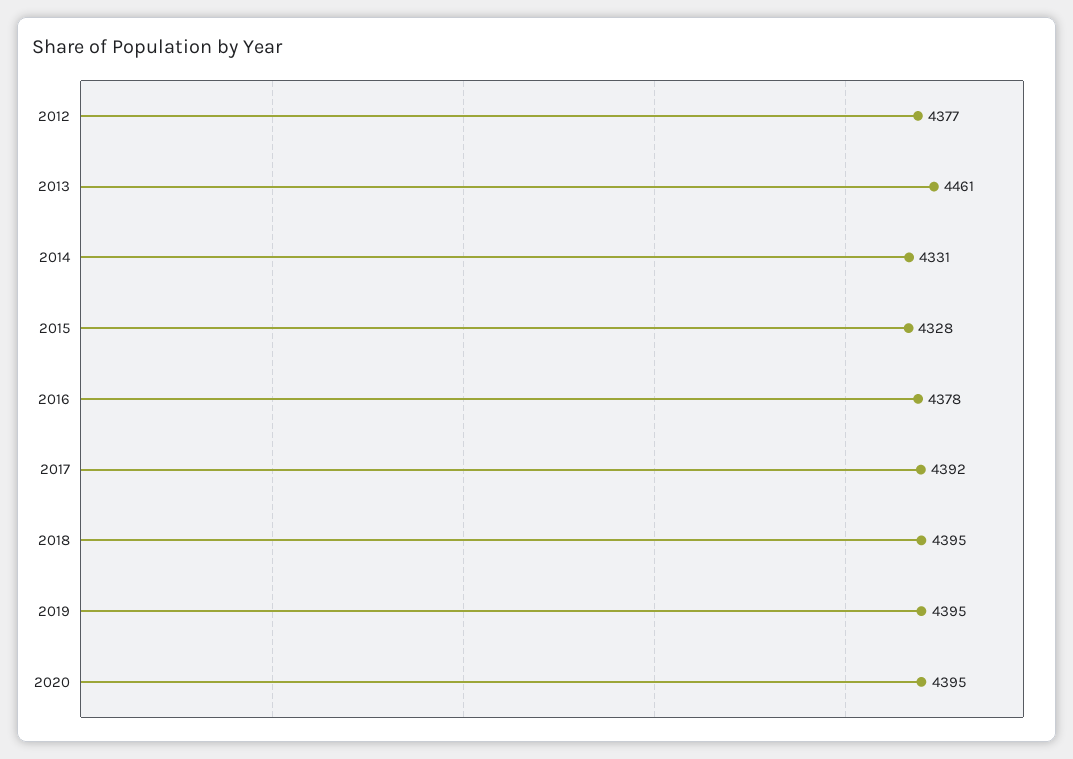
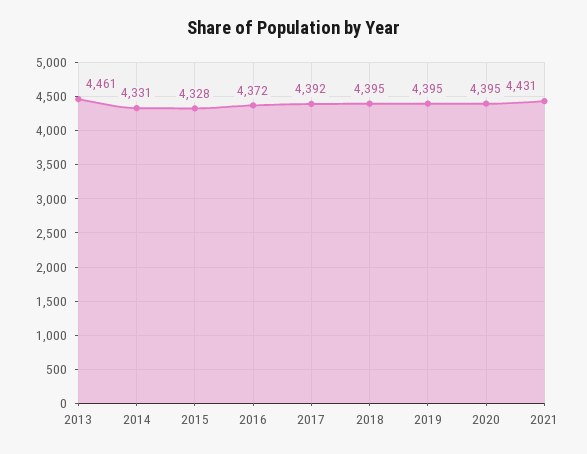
2012: 4377 -> none
2016: 4378 -> 4372
2021: none -> 4431

